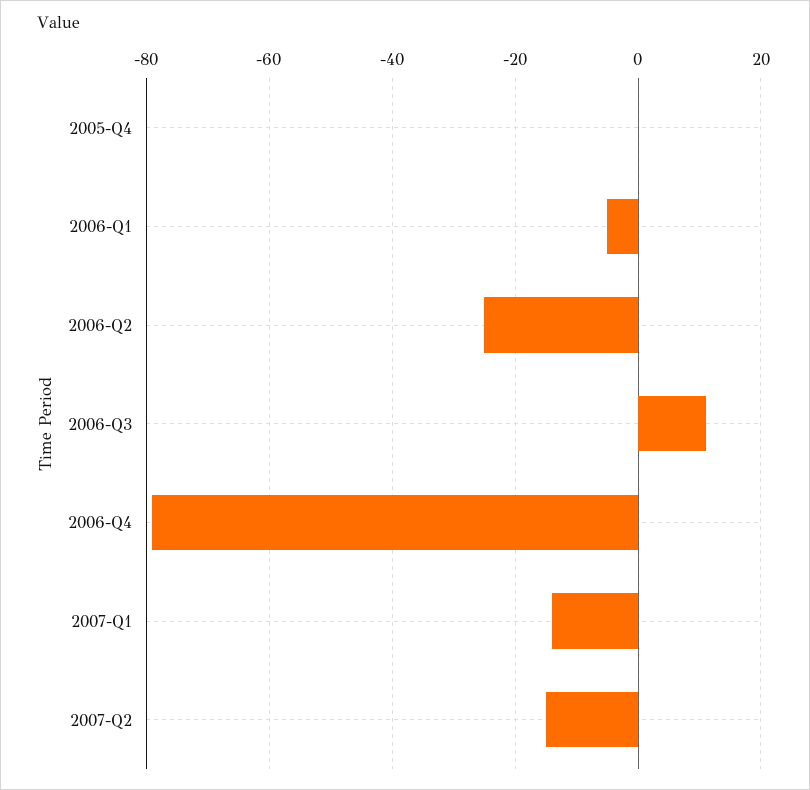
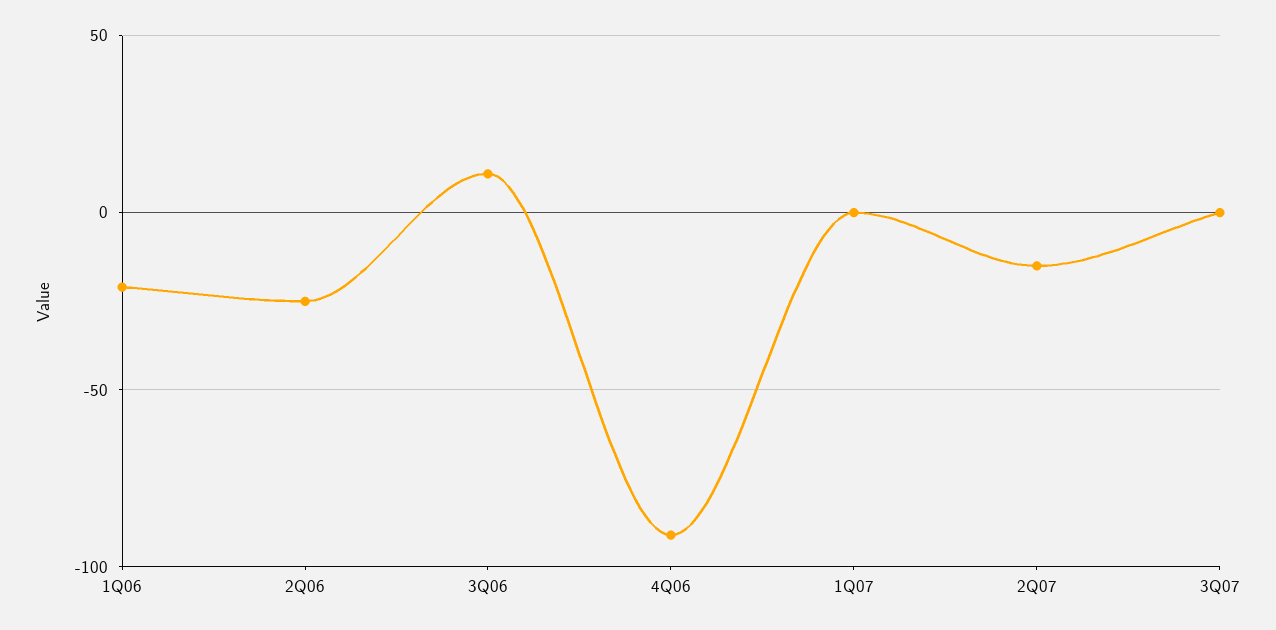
2005-Q4: 0 -> none
2006-Q1: -5 -> -20
2006-Q4: -80 -> -90
2007-Q1: -15 -> 0
3Q07: none -> 0

